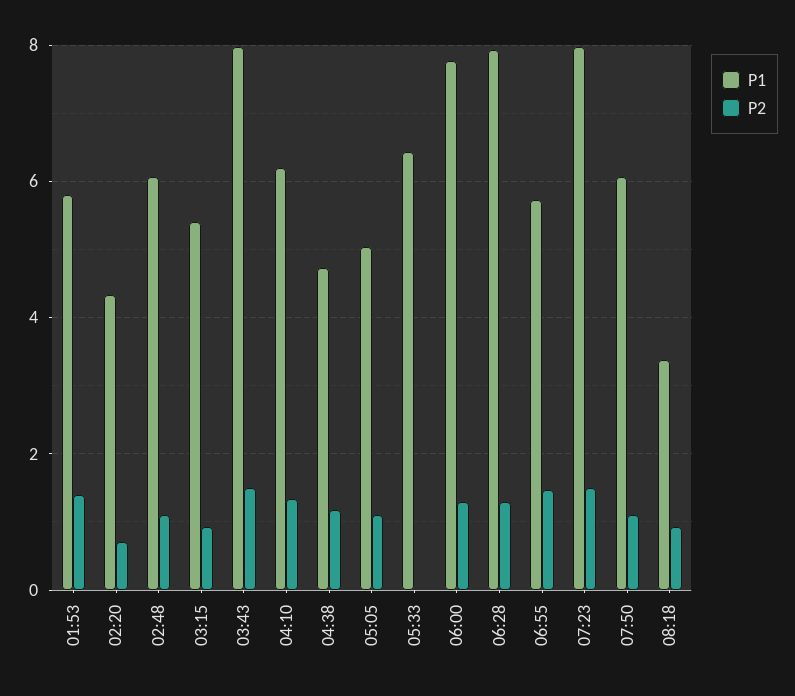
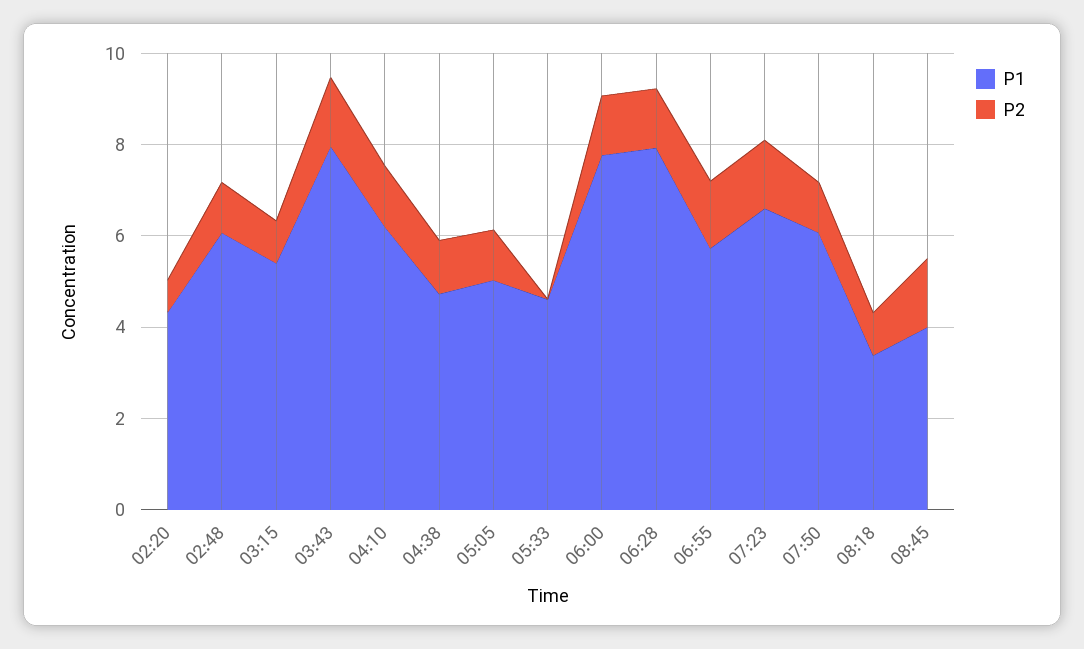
P1, 01:53: 5.8 -> none
P2, 01:53: 1.4 -> none
P1, 05:33: 6.4 -> 4.5
P1, 07:23: 8 -> 6.5
P1, 08:45: none -> 4
P2, 08:45: none -> 1.5

